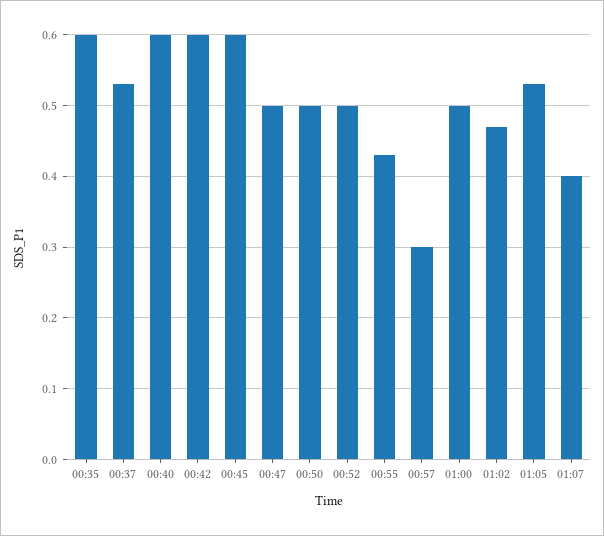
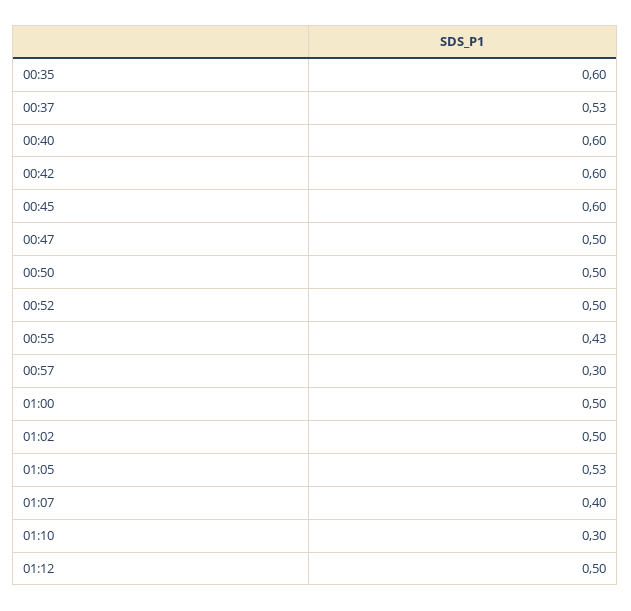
01:02: 0.47 -> 0.5
01:10: none -> 0.3
01:12: none -> 0.5

